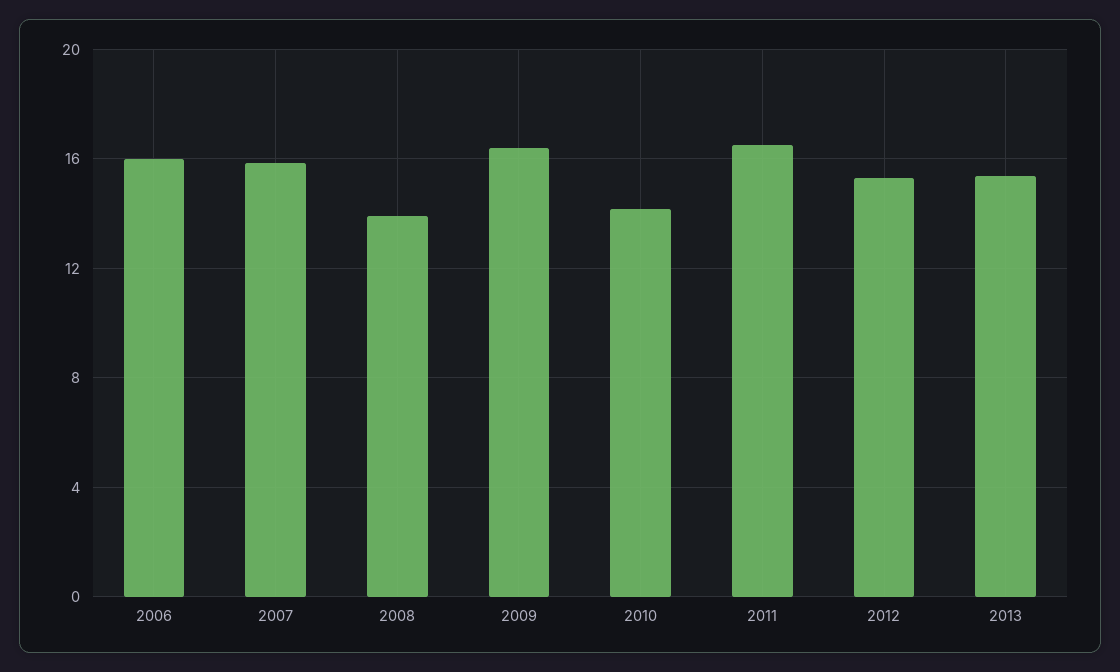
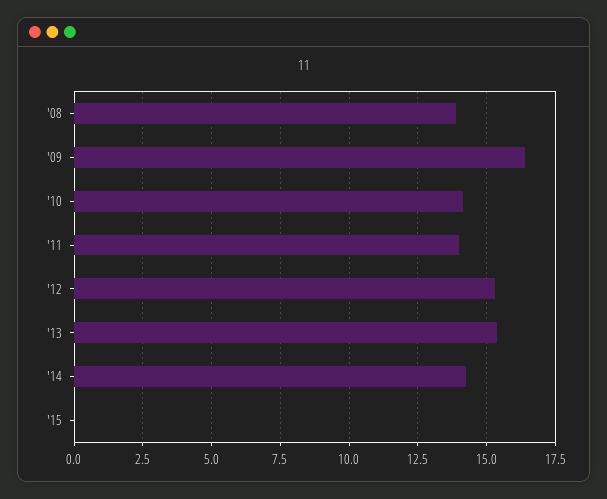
2006: 16 -> none
2007: 16 -> none
2011: 16.5 -> 14
'14: none -> 14.25
'15: none -> 0

